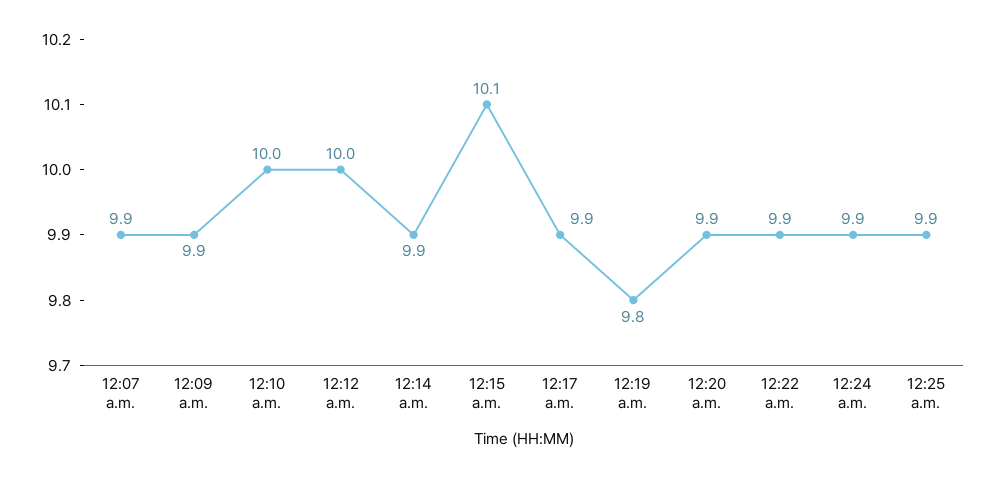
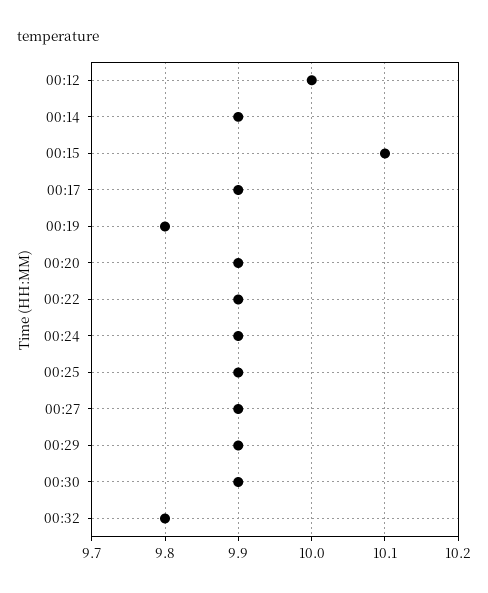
12:07 a.m.: 9.9 -> none
12:09 a.m.: 9.9 -> none
12:10 a.m.: 10 -> none
00:27: none -> 9.9
00:29: none -> 9.9
00:30: none -> 9.9
00:32: none -> 9.8

